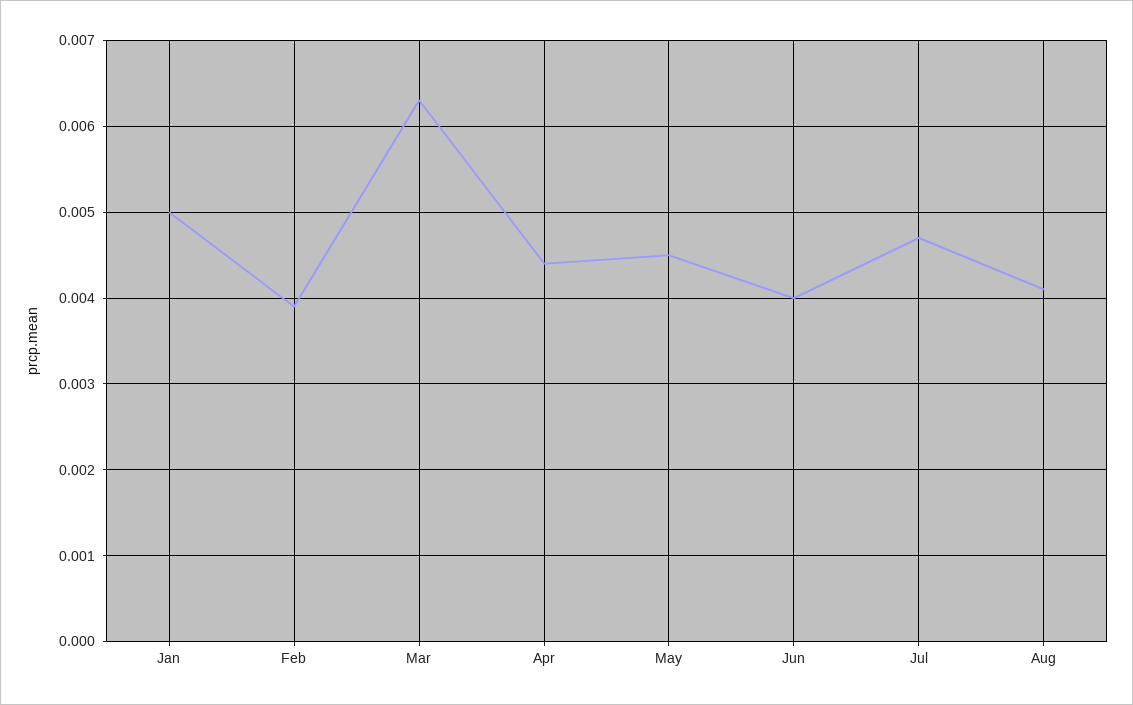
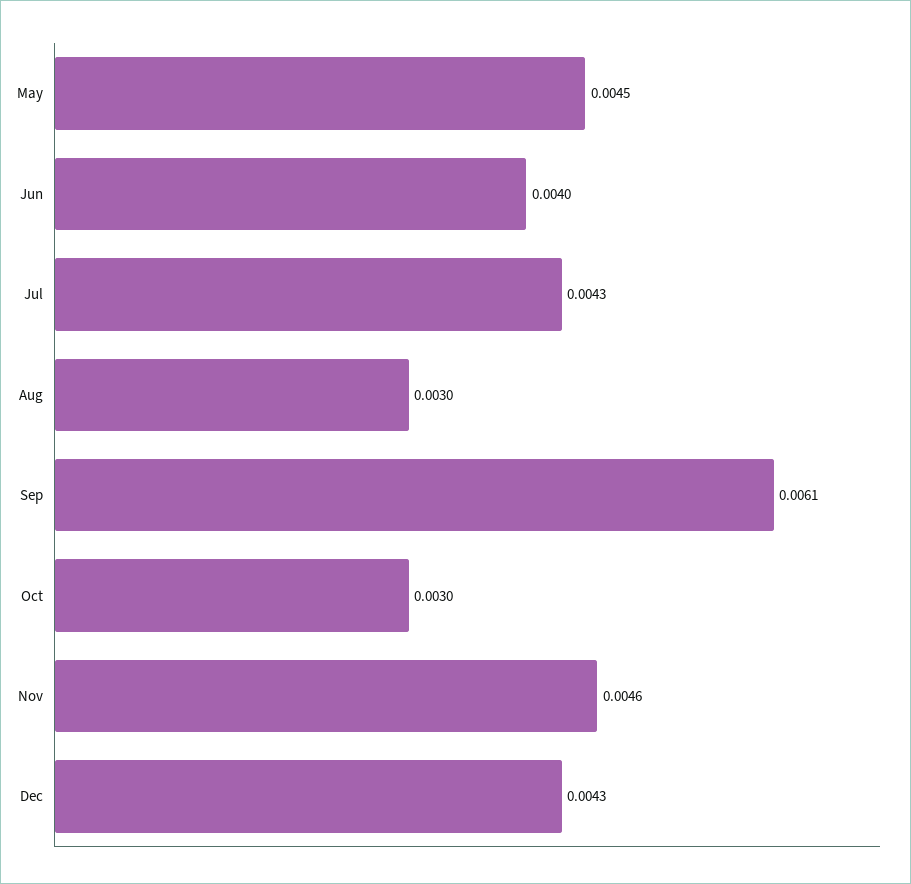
Jan: 0.005 -> none
Feb: 0.0039 -> none
Mar: 0.0063 -> none
Apr: 0.0044 -> none
Jul: 0.0047 -> 0.0043
Aug: 0.0041 -> 0.003
Sep: none -> 0.0061
Oct: none -> 0.003
Nov: none -> 0.0046
Dec: none -> 0.0043

